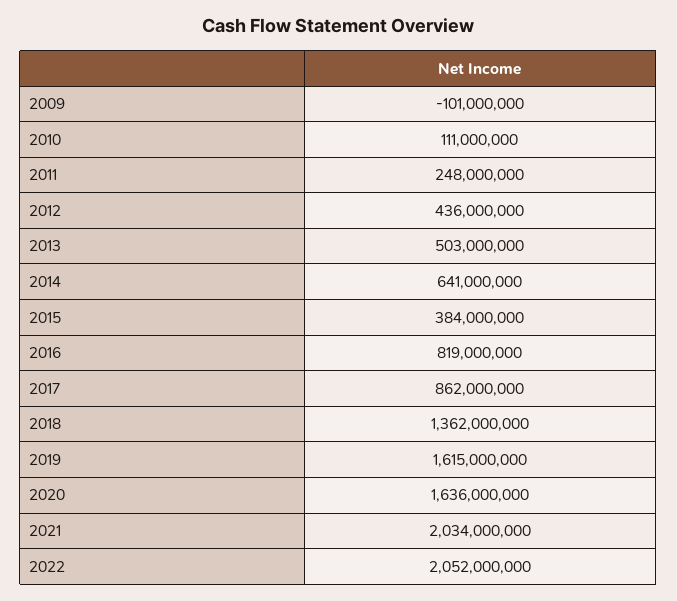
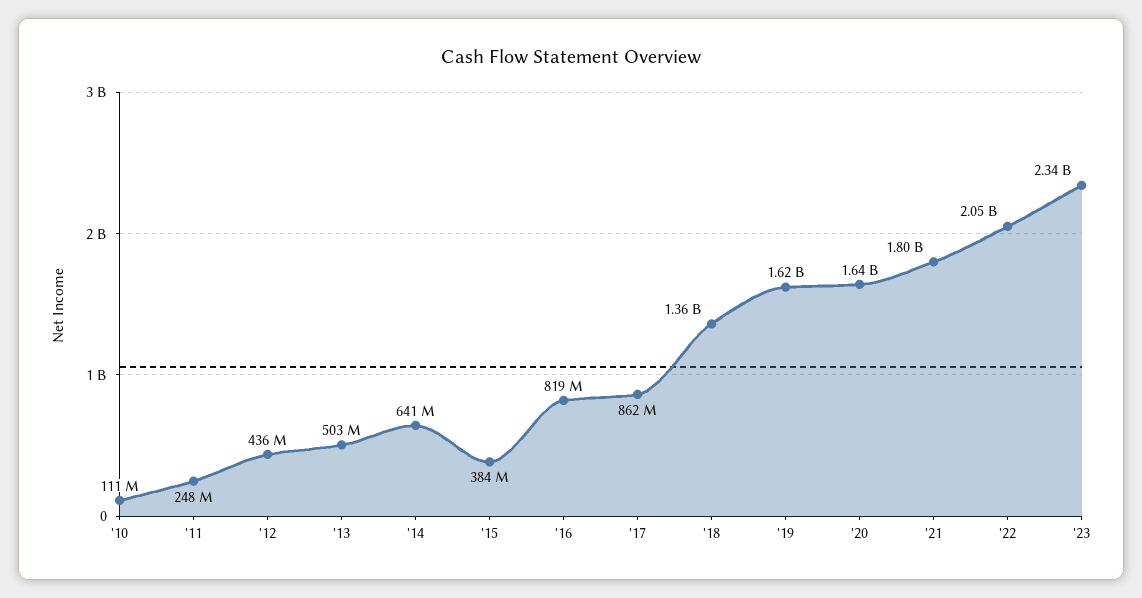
2009: -101000000 -> none
2021: 2034000000 -> 1800000000
'23: none -> 2340000000

